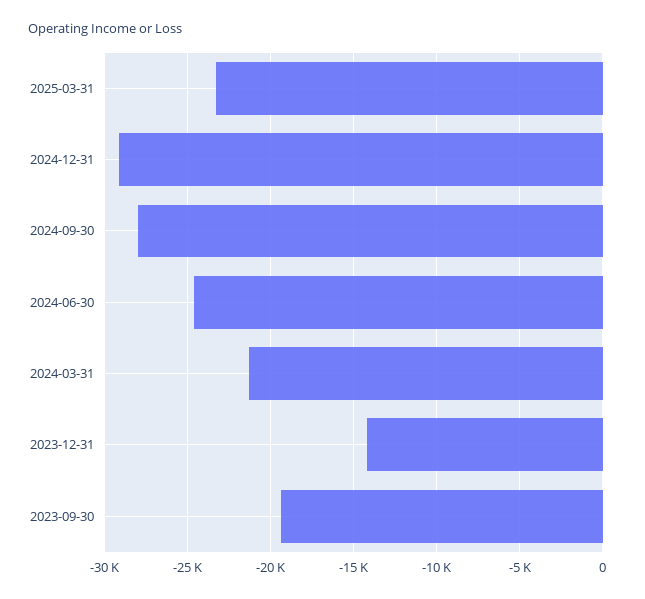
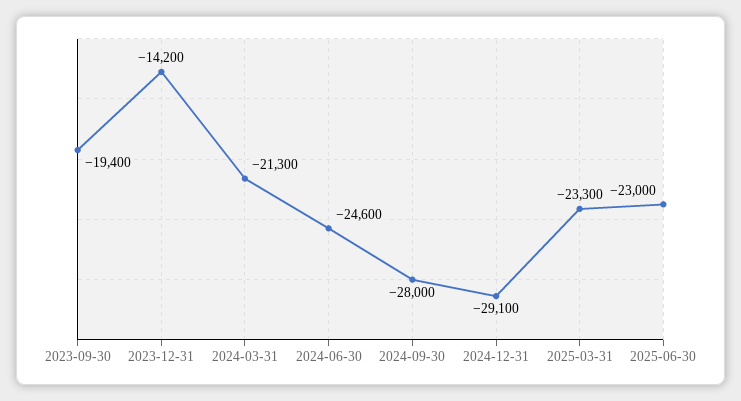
2025-06-30: none -> -23000

